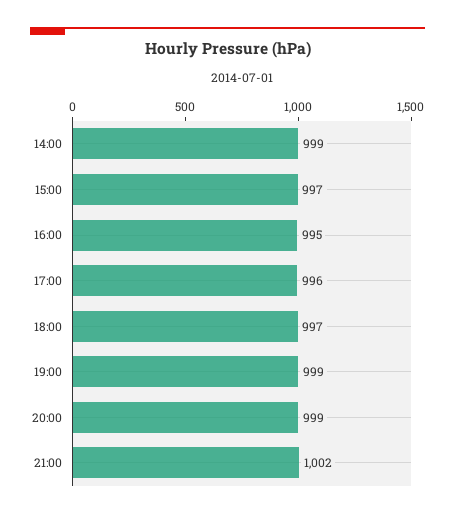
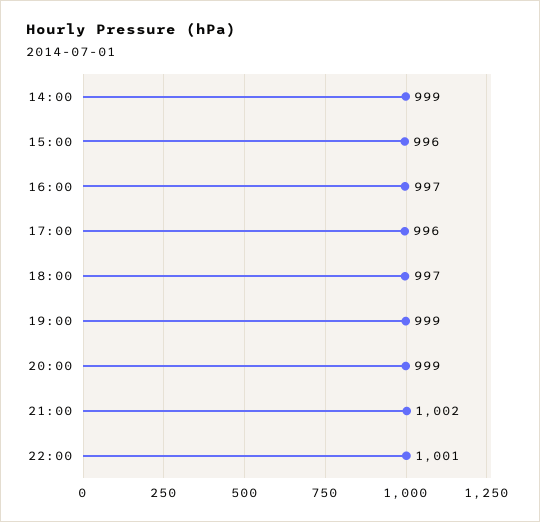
15:00: 997 -> 996
16:00: 995 -> 997
22:00: none -> 1001

